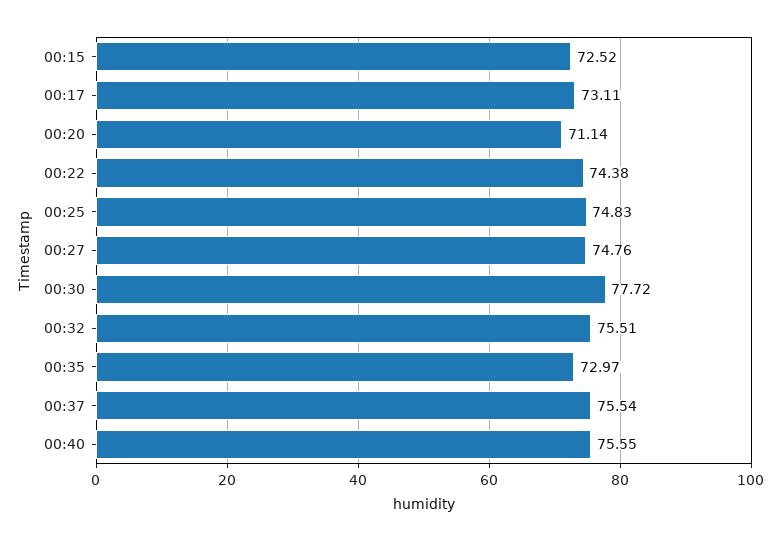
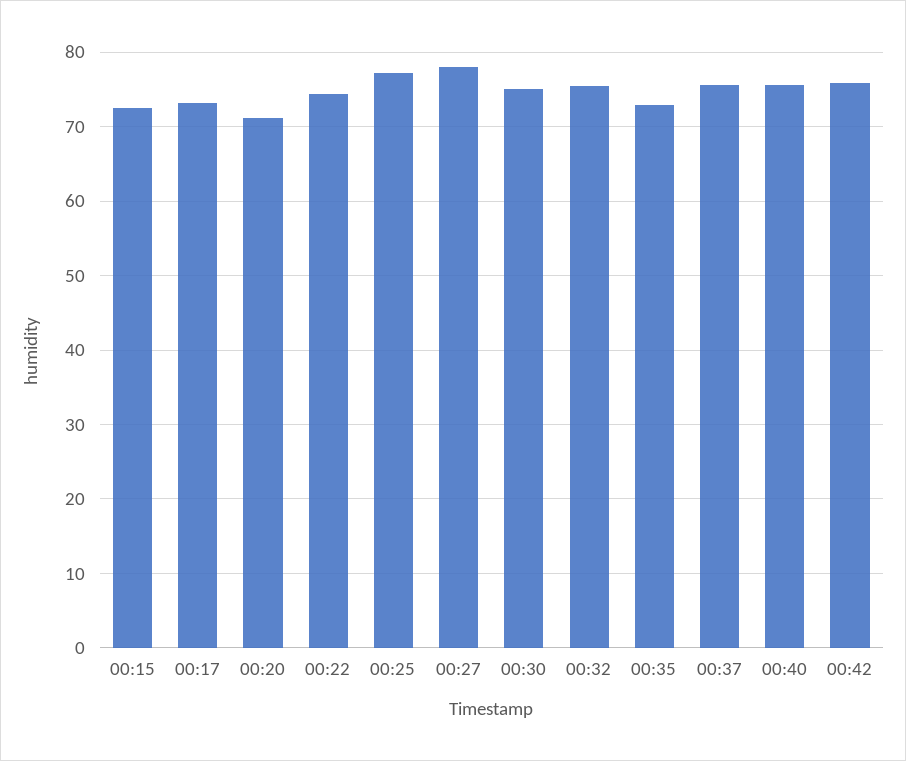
00:25: 74.83 -> 77
00:27: 74.76 -> 78
00:30: 77.72 -> 75
00:42: none -> 76

